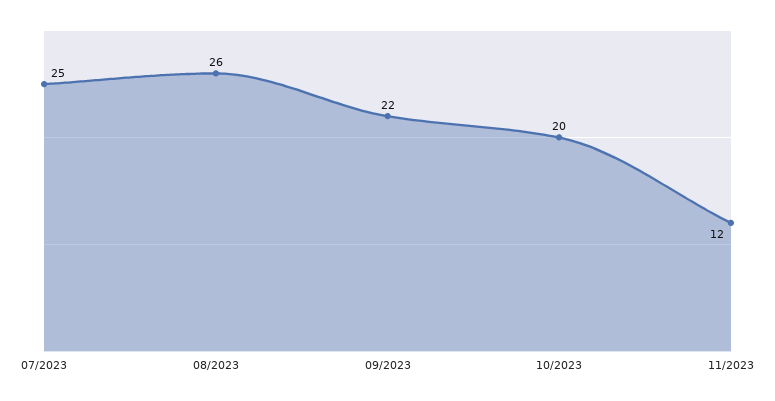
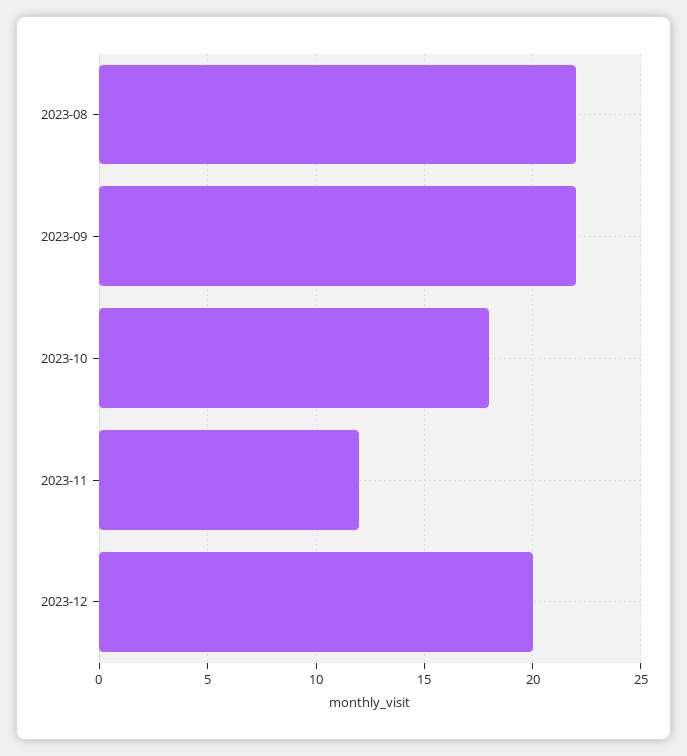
07/2023: 25 -> none
08/2023: 26 -> 22
10/2023: 20 -> 18
2023-12: none -> 20

